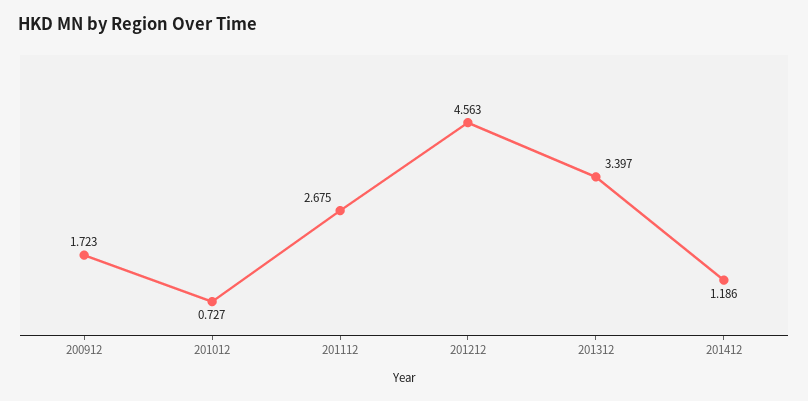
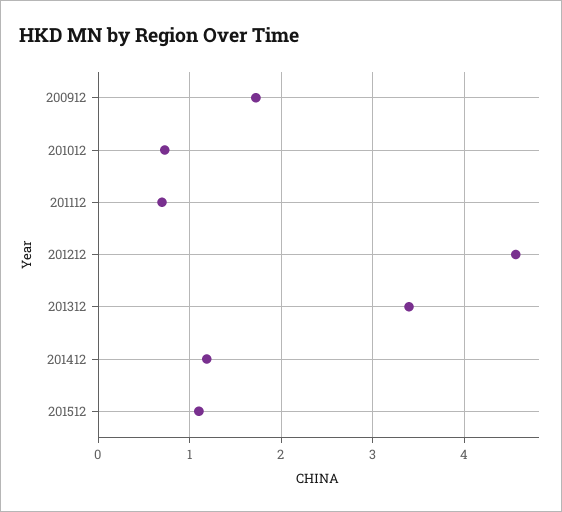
201112: 2.675 -> 0.7
201512: none -> 1.1

